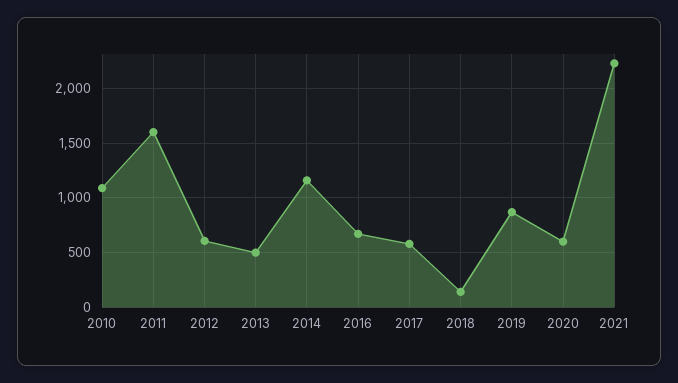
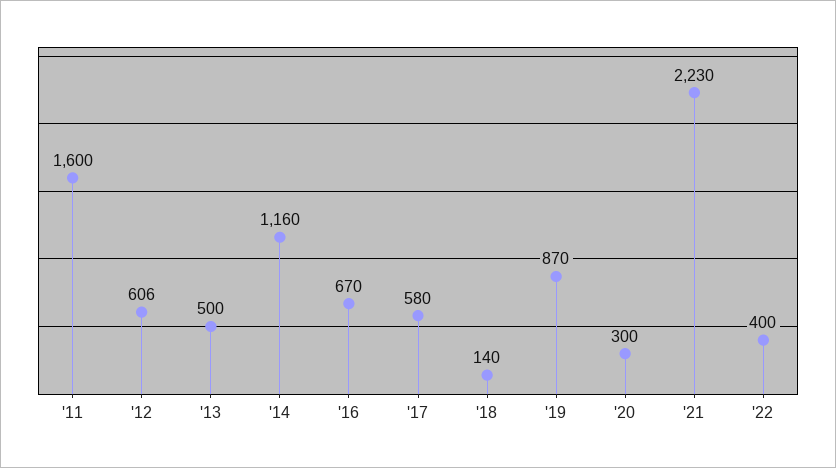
2010: 1100 -> none
2020: 600 -> 300
'22: none -> 400

